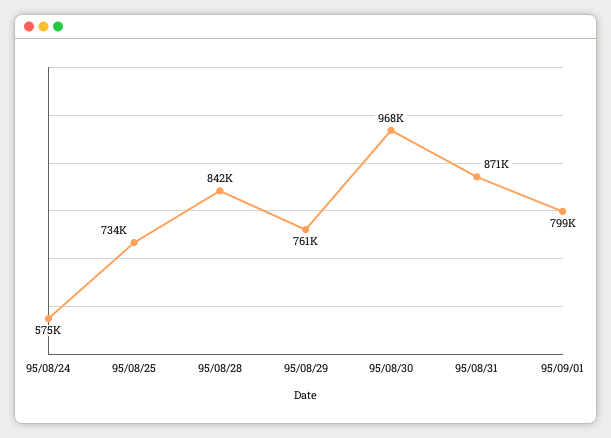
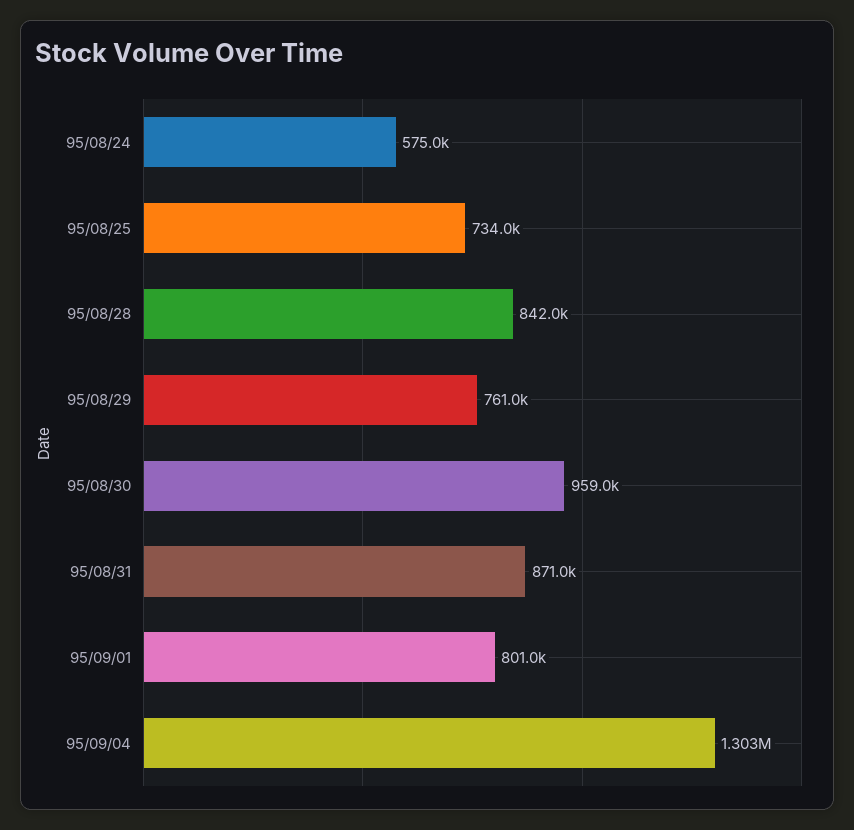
95/08/30: 968000 -> 959000
95/09/01: 799000 -> 801000
95/09/04: none -> 1303000

